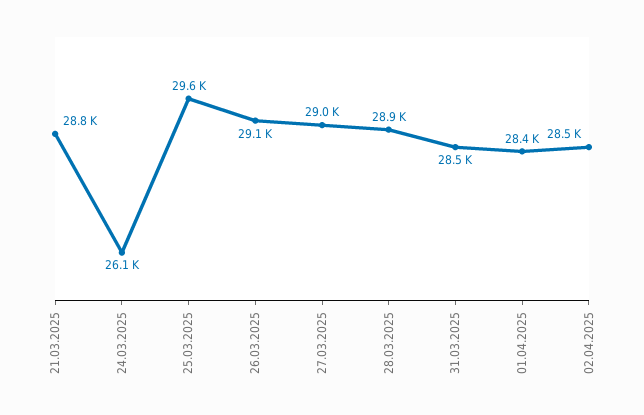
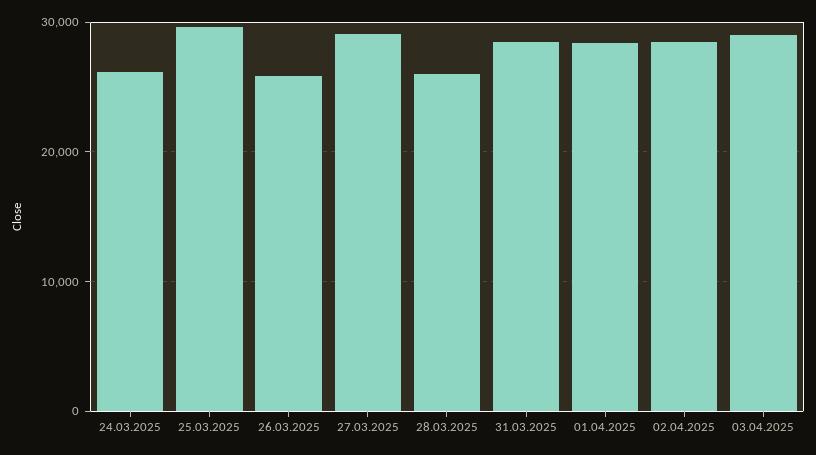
21.03.2025: 28800 -> none
26.03.2025: 29100 -> 26000
28.03.2025: 28900 -> 26000
03.04.2025: none -> 29000

